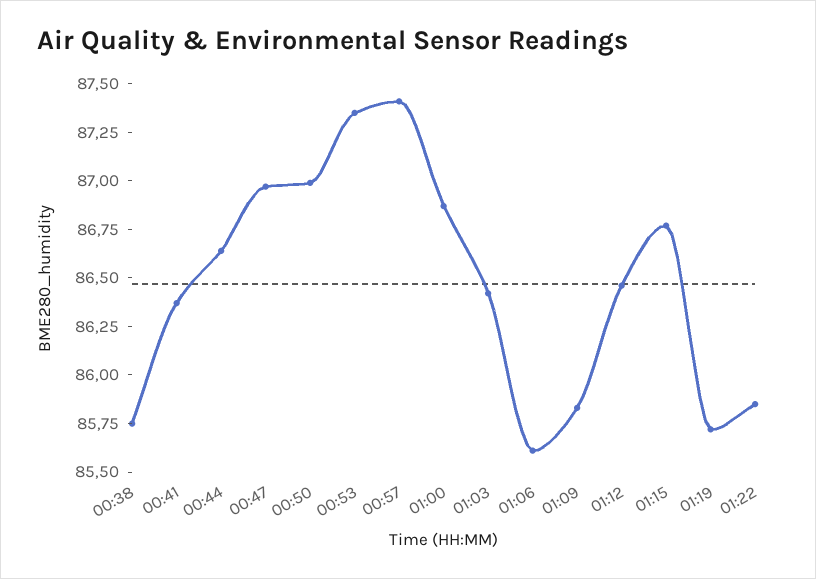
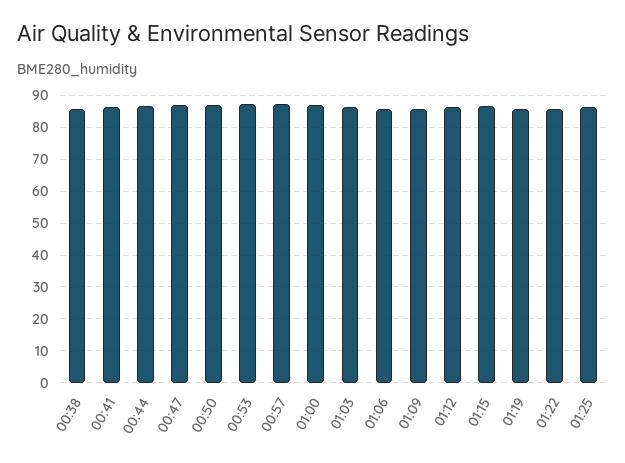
01:25: none -> 86

